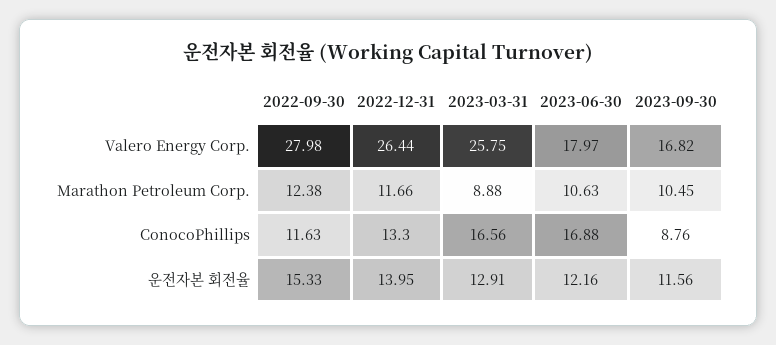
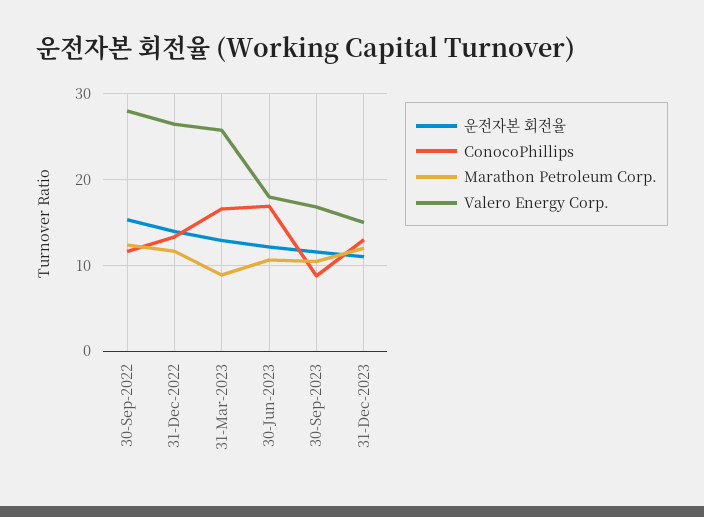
운전자본 회전율, 31-Dec-2023: none -> 11
ConocoPhillips, 31-Dec-2023: none -> 13
Marathon Petroleum Corp., 31-Dec-2023: none -> 12
Valero Energy Corp., 31-Dec-2023: none -> 15

